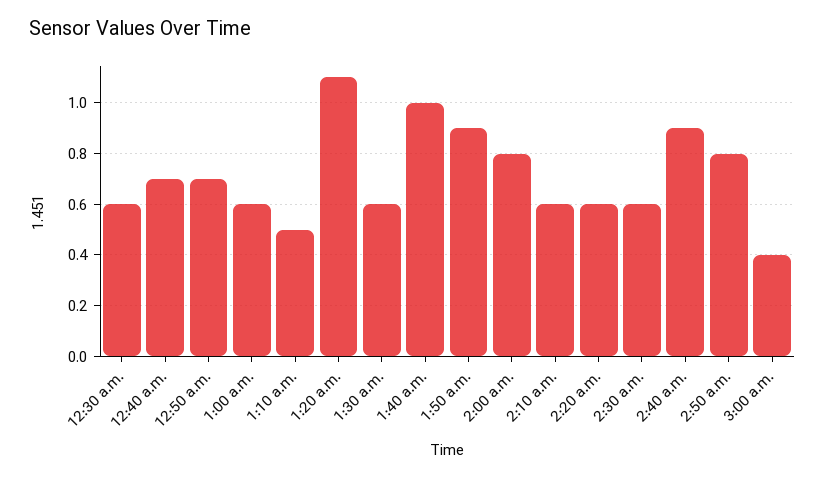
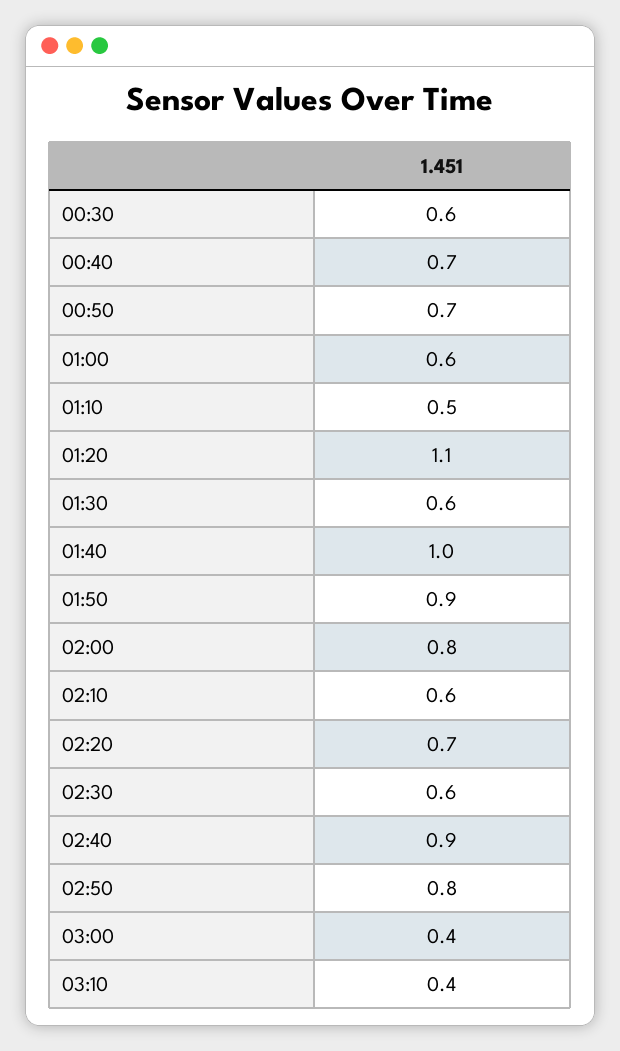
2:20 a.m.: 0.6 -> 0.7
03:10: none -> 0.4

